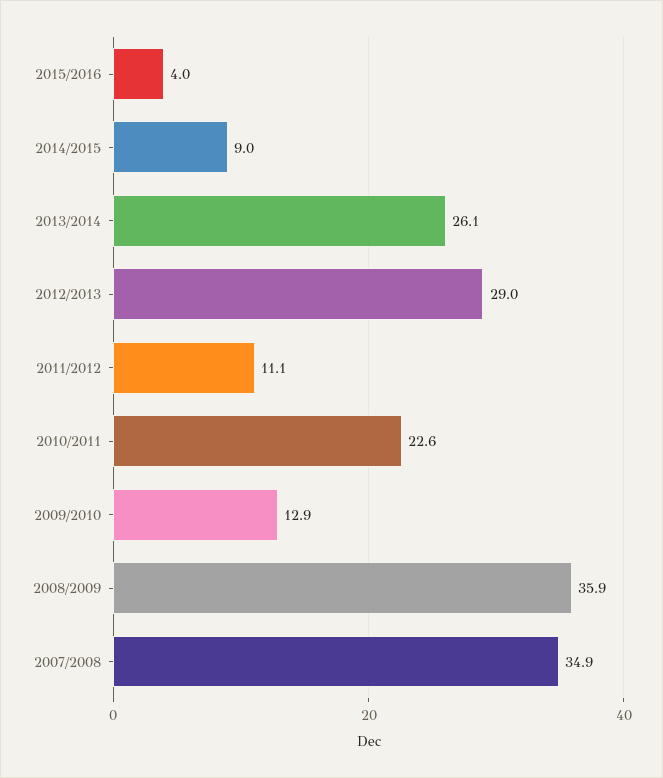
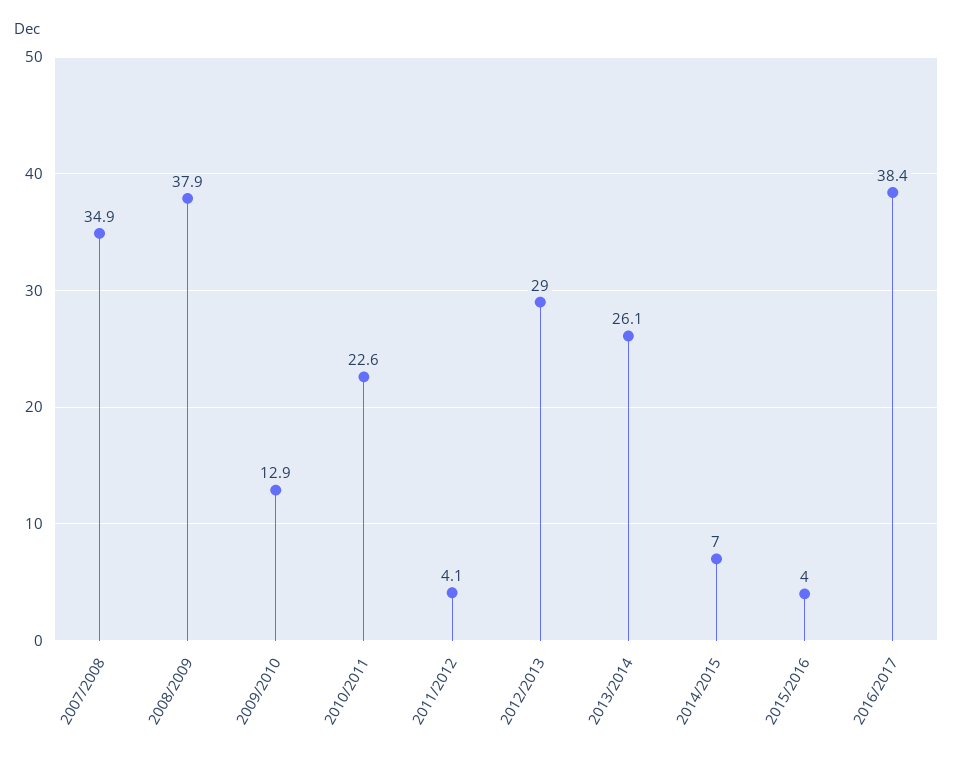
2014/2015: 9 -> 7
2011/2012: 11.1 -> 4.1
2008/2009: 35.9 -> 37.9
2016/2017: none -> 38.4

